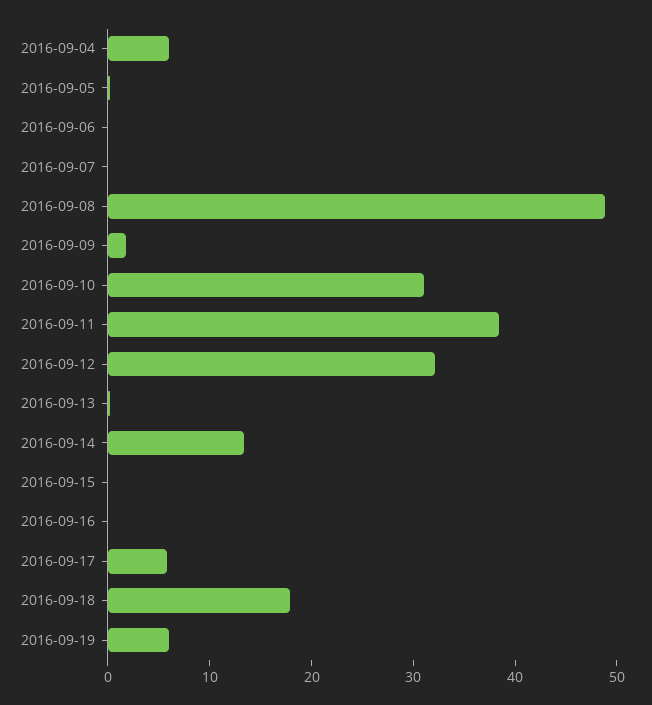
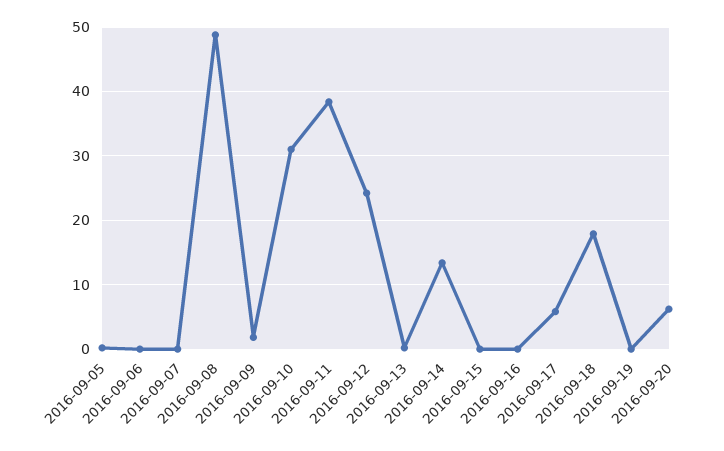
2016-09-04: 6 -> none
2016-09-12: 32 -> 24
2016-09-19: 6 -> 0
2016-09-20: none -> 6

